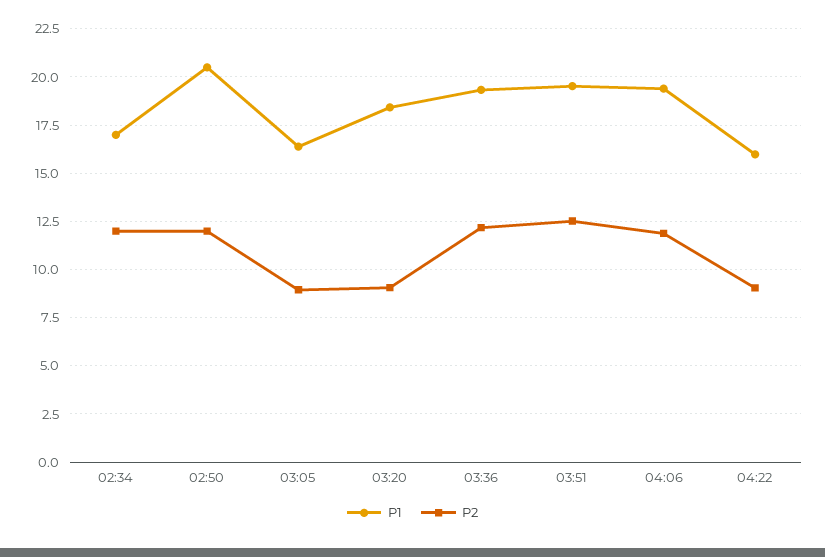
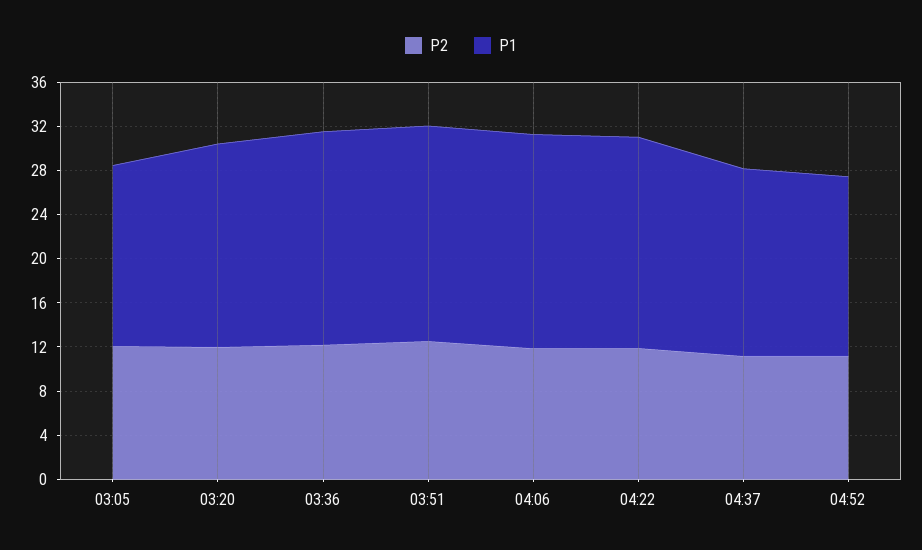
P1, 02:34: 17 -> none
P2, 02:34: 12 -> none
P1, 02:50: 20.5 -> none
P2, 02:50: 12 -> none
P2, 03:05: 9 -> 12
P2, 03:20: 9 -> 12
P1, 04:22: 16 -> 19
P2, 04:22: 9 -> 12
P2, 04:37: none -> 11
P1, 04:37: none -> 17
P2, 04:52: none -> 11
P1, 04:52: none -> 16

